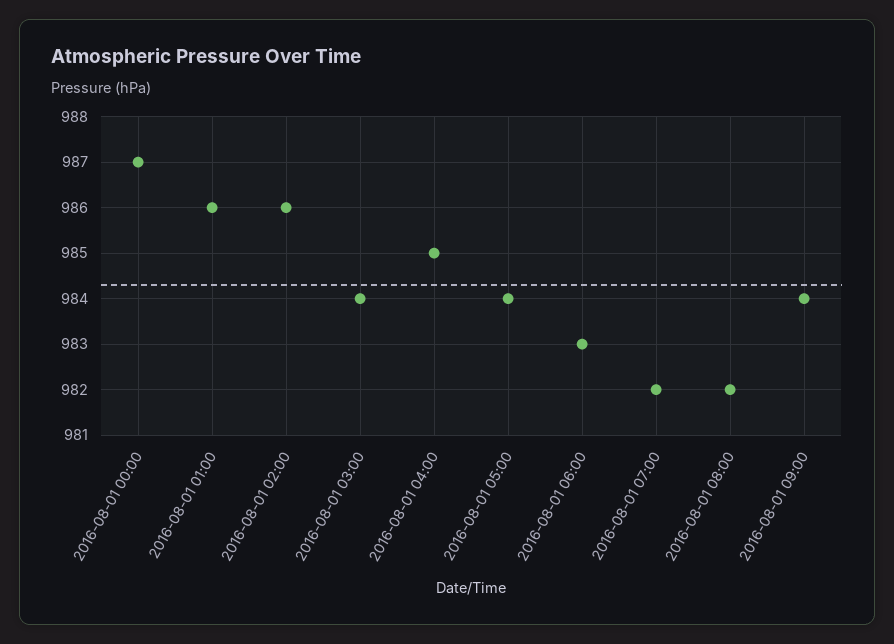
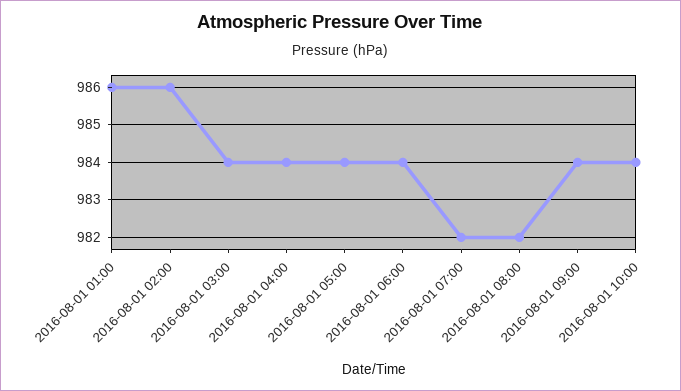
2016-08-01 00:00: 987 -> none
2016-08-01 04:00: 985 -> 984
2016-08-01 06:00: 983 -> 984
2016-08-01 10:00: none -> 984

